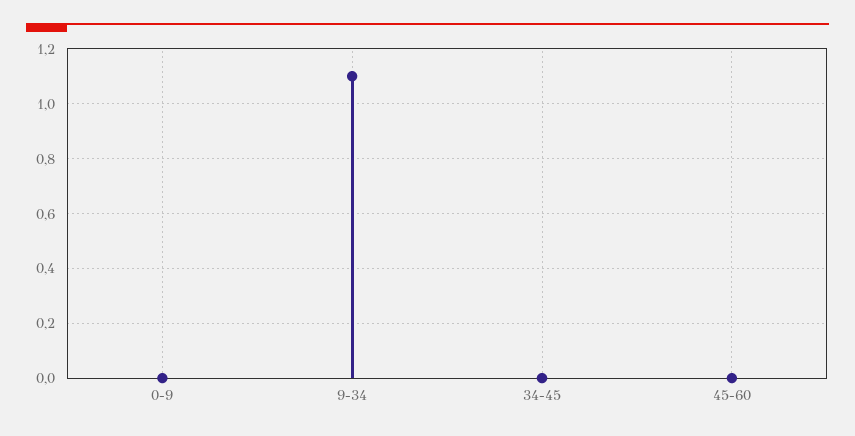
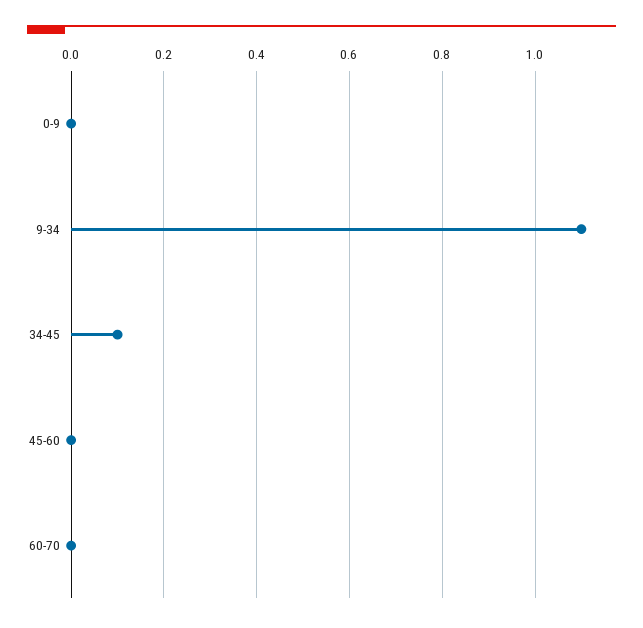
34-45: 0 -> 0.1
60-70: none -> 0

